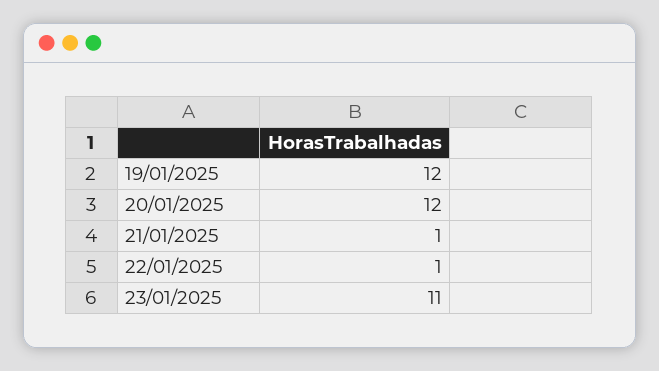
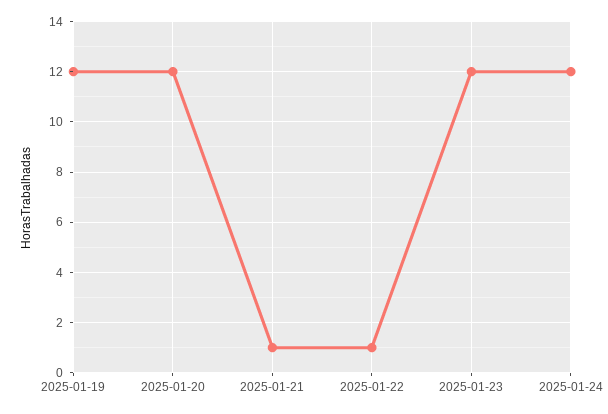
23/01/2025: 11 -> 12
2025-01-24: none -> 12

